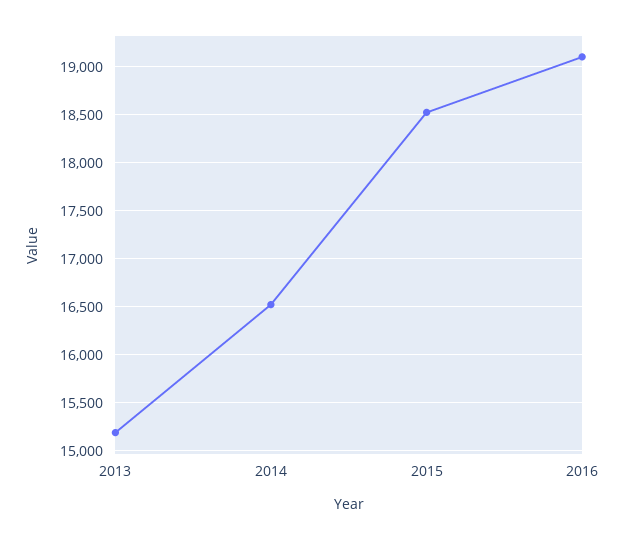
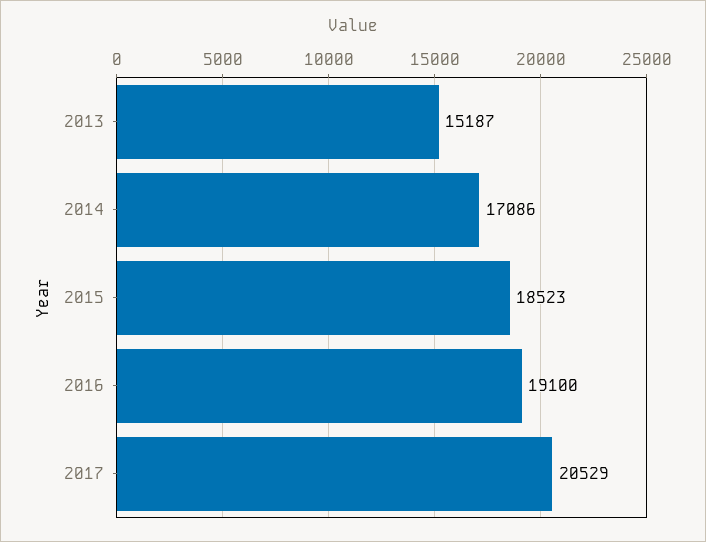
2014: 16500 -> 17086
2017: none -> 20529

